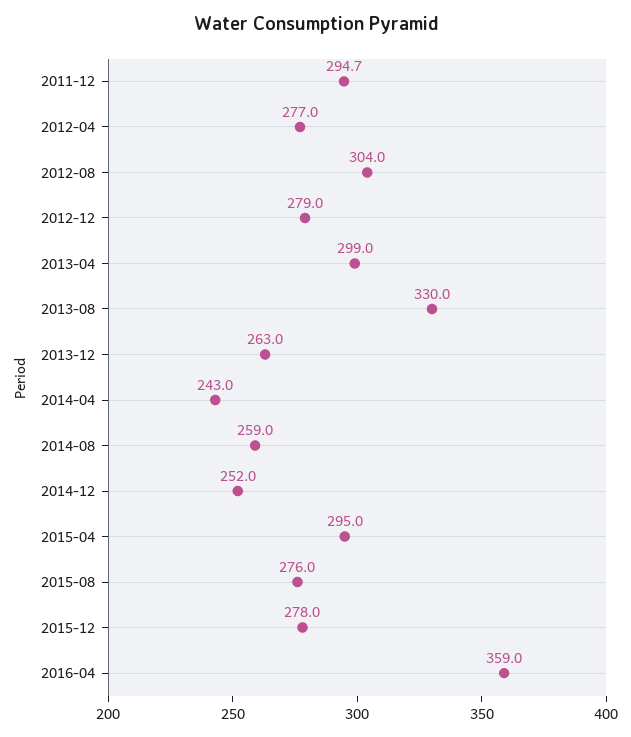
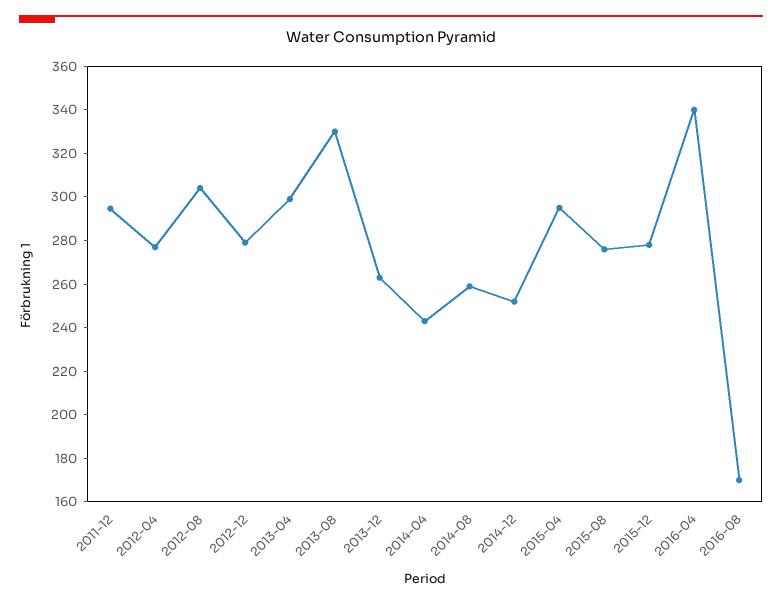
2016-04: 359 -> 340
2016-08: none -> 170

